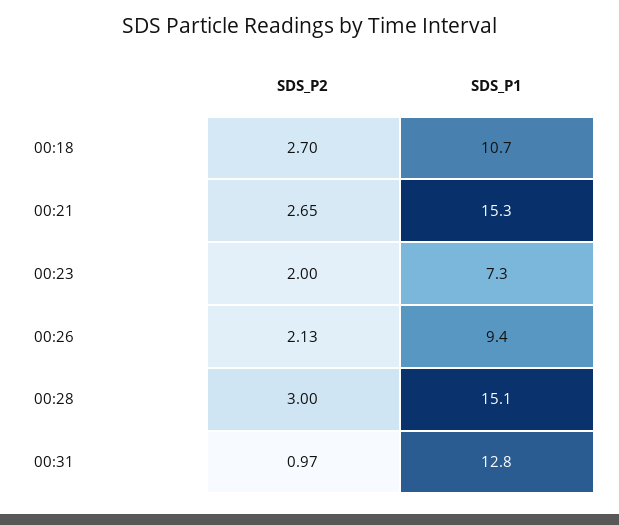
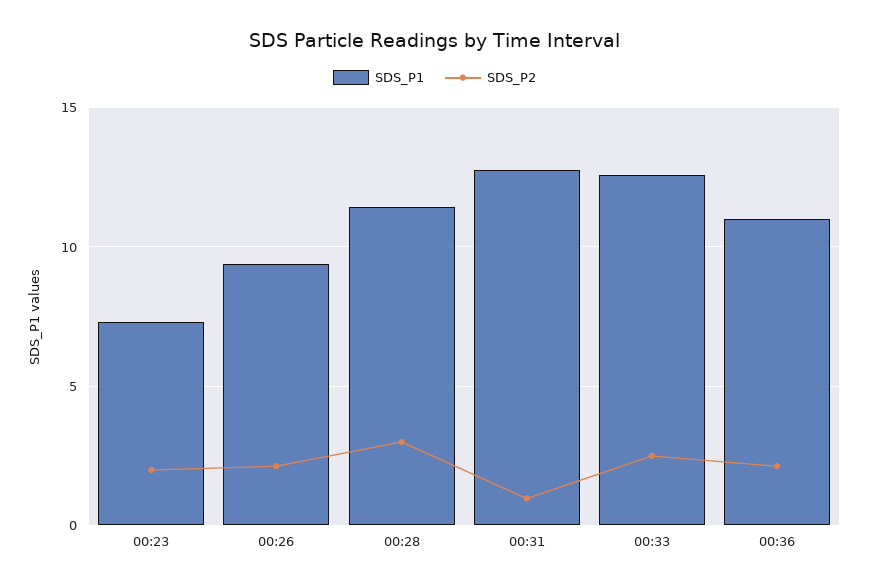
SDS_P2, 00:18: 2.7 -> none
SDS_P1, 00:18: 10.7 -> none
SDS_P2, 00:21: 2.65 -> none
SDS_P1, 00:21: 15.3 -> none
SDS_P1, 00:28: 15.1 -> 11.5
SDS_P1, 00:33: none -> 12.5
SDS_P2, 00:33: none -> 2.5
SDS_P1, 00:36: none -> 11
SDS_P2, 00:36: none -> 2

